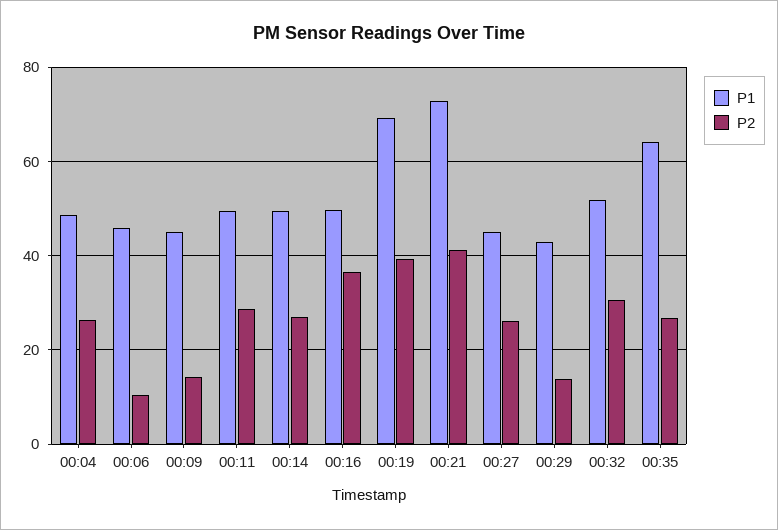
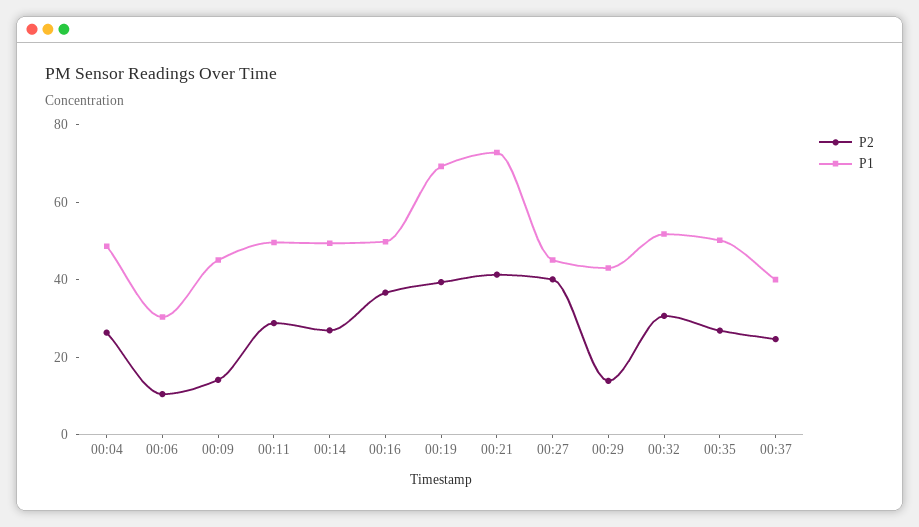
P1, 00:06: 46 -> 30
P2, 00:27: 26 -> 40
P1, 00:35: 64 -> 50
P2, 00:37: none -> 25
P1, 00:37: none -> 40

